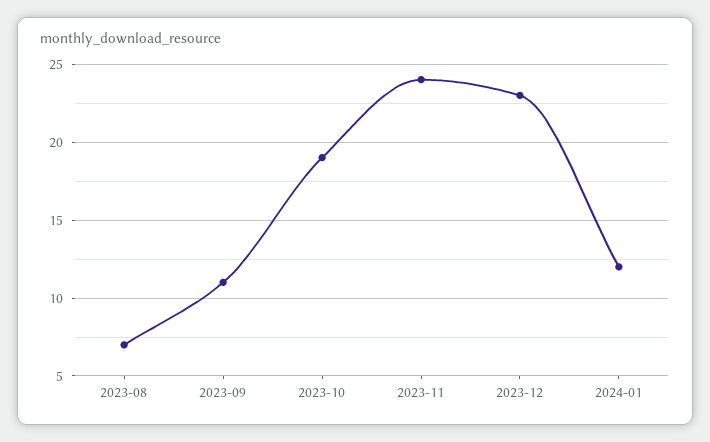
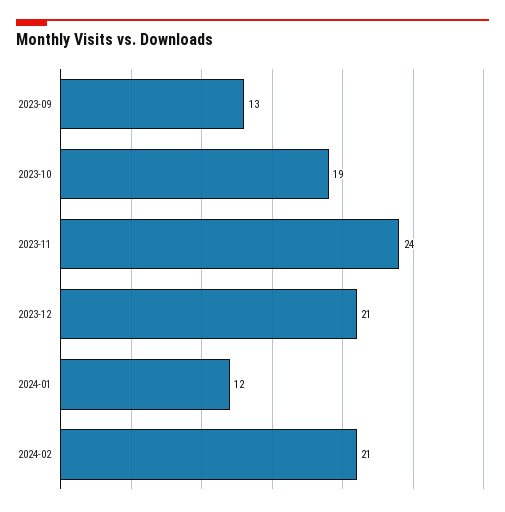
2023-08: 7 -> none
2023-09: 11 -> 13
2023-12: 23 -> 21
2024-02: none -> 21

